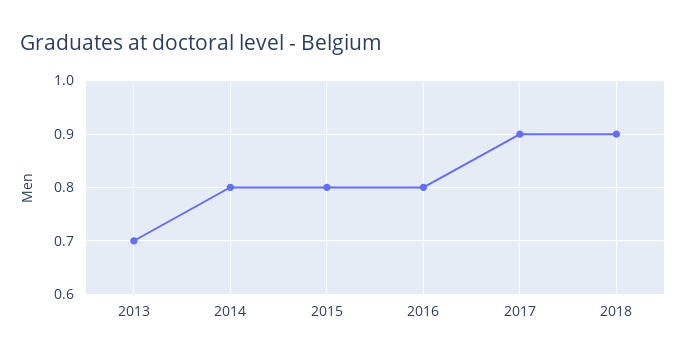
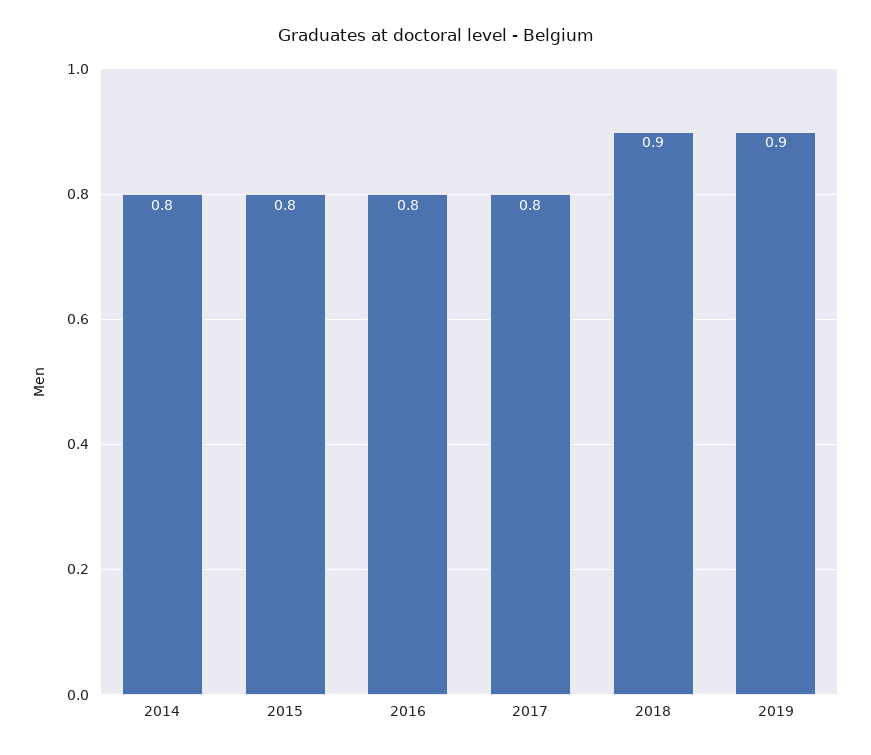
2013: 0.7 -> none
2017: 0.9 -> 0.8
2019: none -> 0.9

